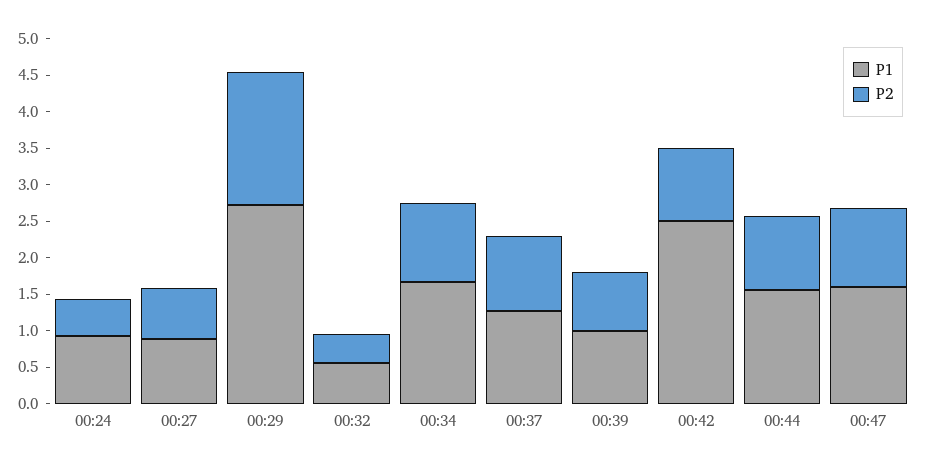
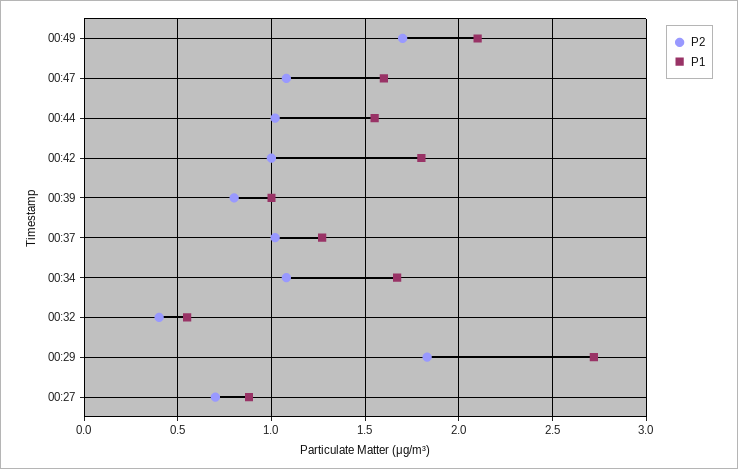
P1, 00:24: 1 -> none
P2, 00:24: 0.5 -> none
P1, 00:42: 2.5 -> 1.8
P2, 00:49: none -> 1.7
P1, 00:49: none -> 2.1

